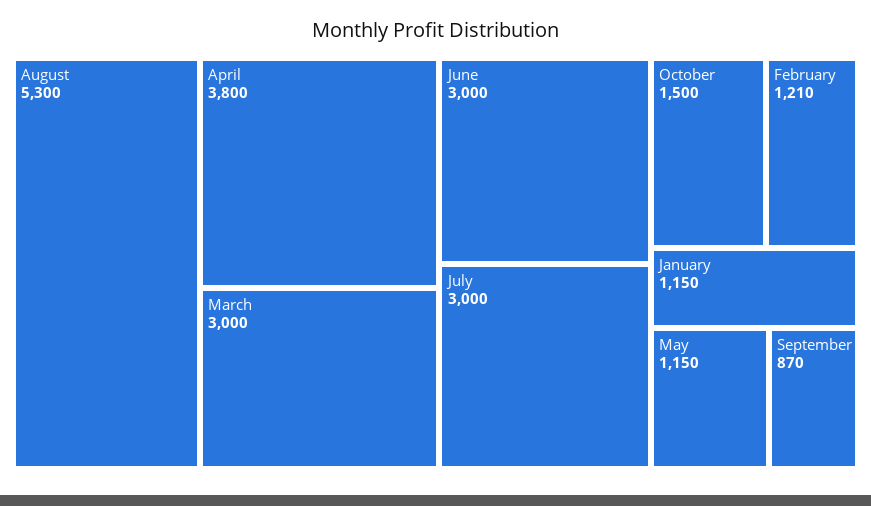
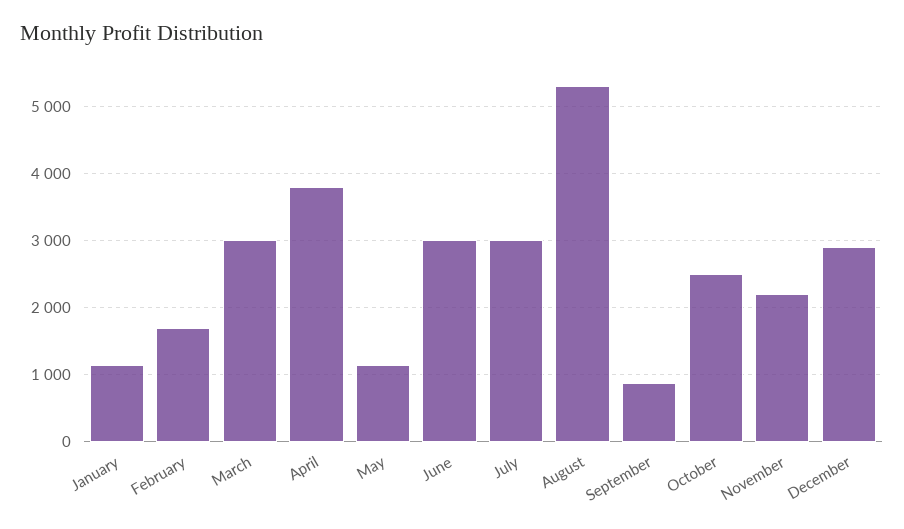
October: 1500 -> 2500
February: 1210 -> 1700
November: none -> 2200
December: none -> 2900

